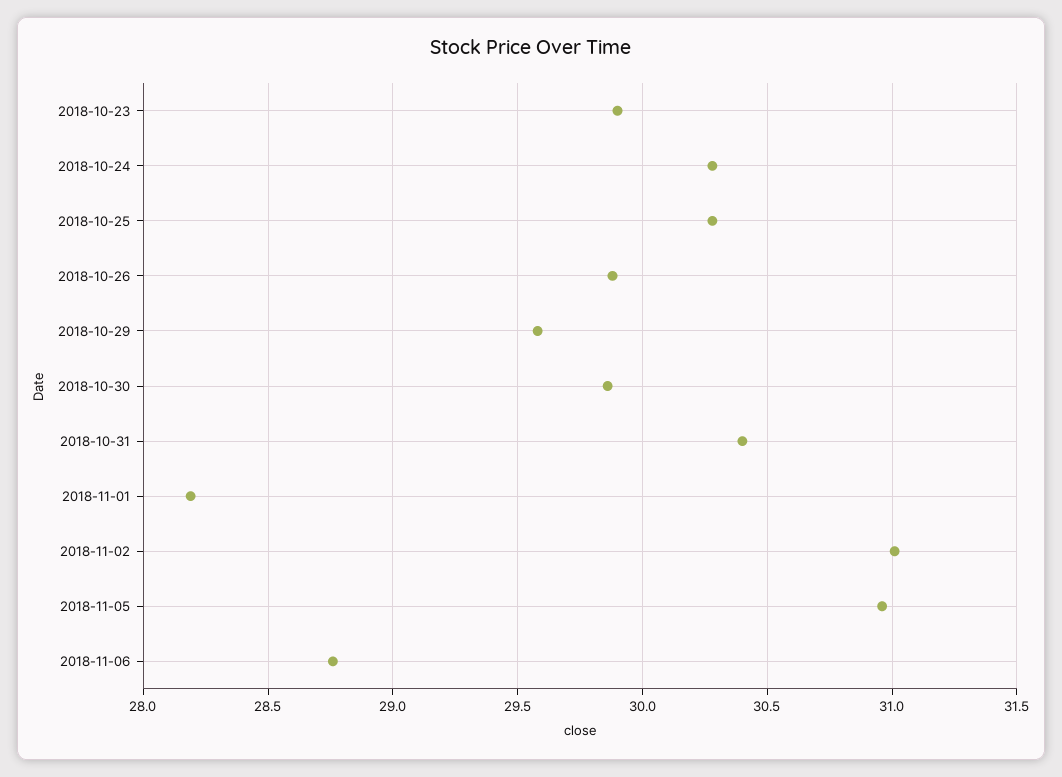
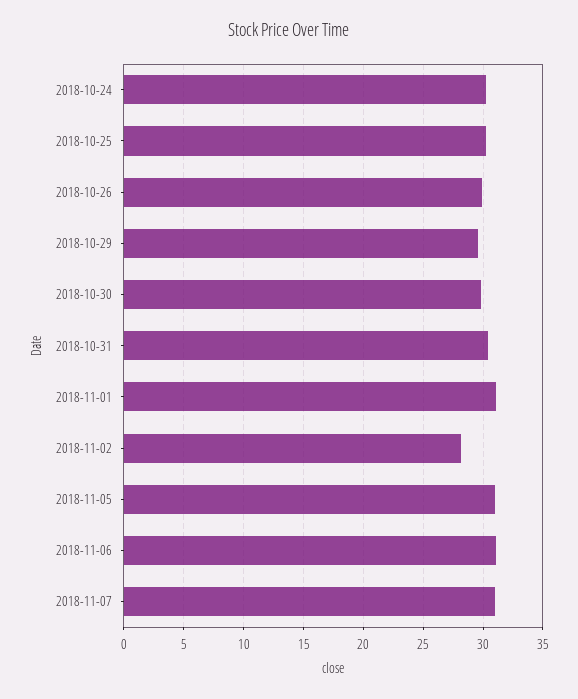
2018-10-23: 29.9 -> none
2018-11-01: 28.2 -> 31
2018-11-02: 31 -> 28
2018-11-06: 28.75 -> 31
2018-11-07: none -> 31

